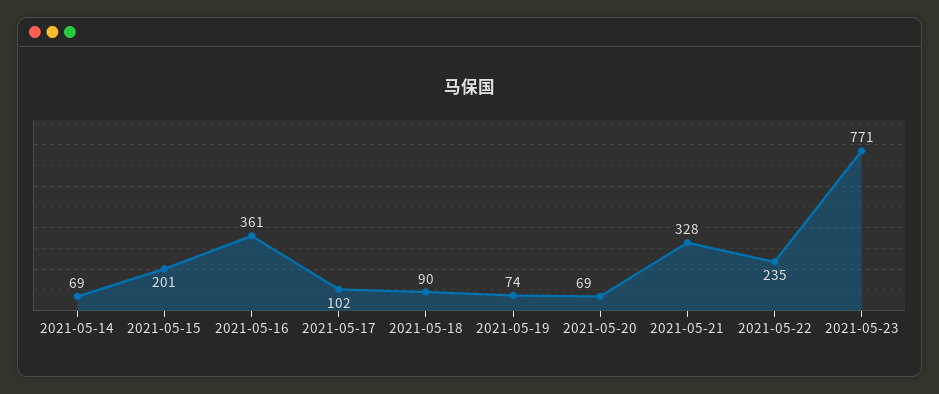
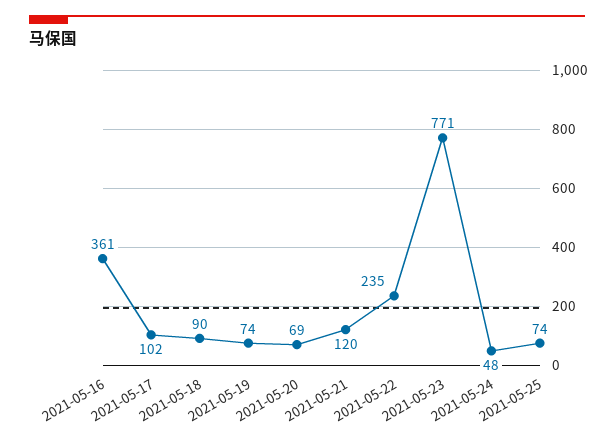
2021-05-14: 69 -> none
2021-05-15: 201 -> none
2021-05-21: 328 -> 120
2021-05-24: none -> 48
2021-05-25: none -> 74

